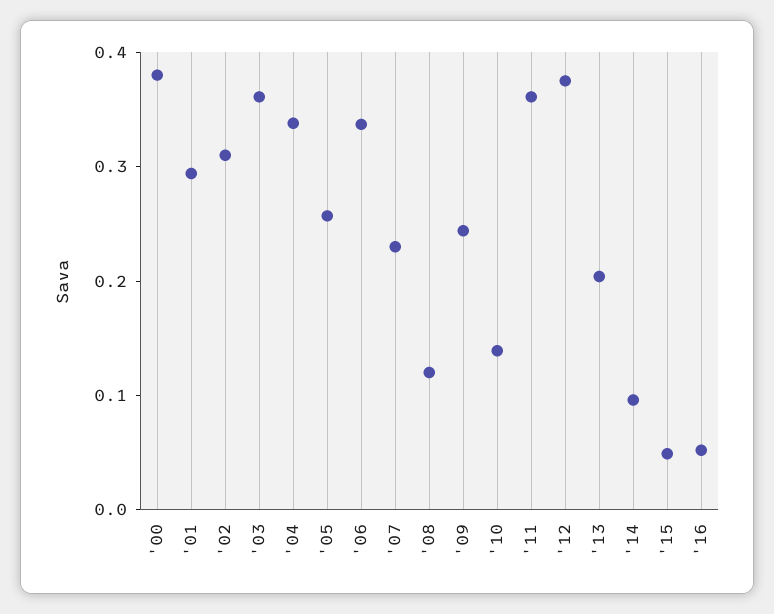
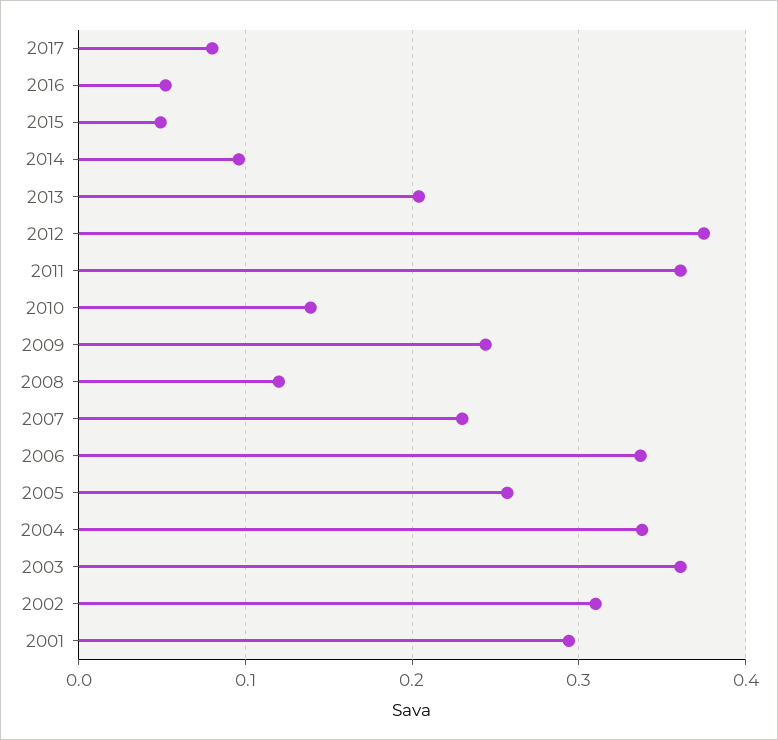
'00: 0.38 -> none
2017: none -> 0.08

